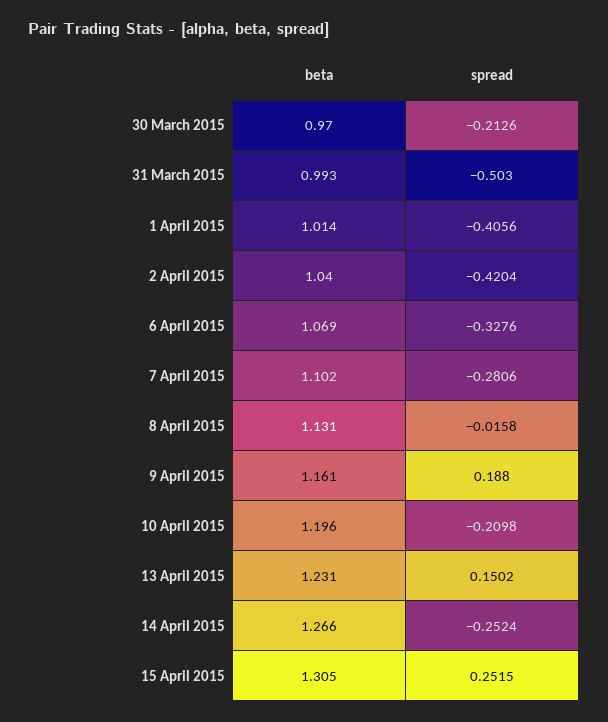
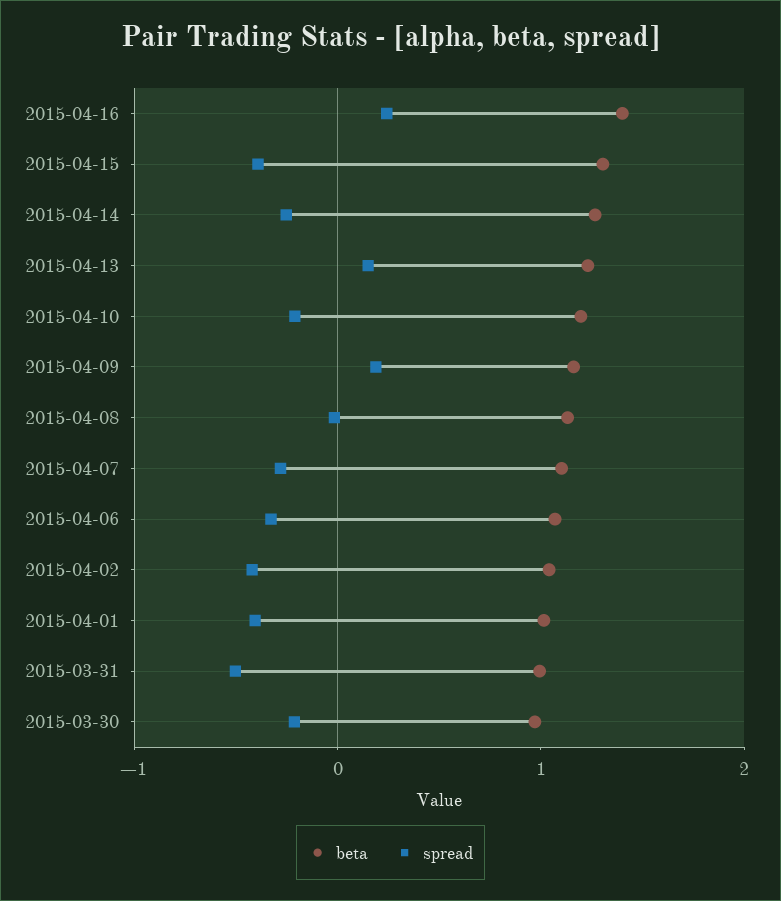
spread, 15 April 2015: 0.2515 -> -0.4
beta, 2015-04-16: none -> 1.4
spread, 2015-04-16: none -> 0.2

